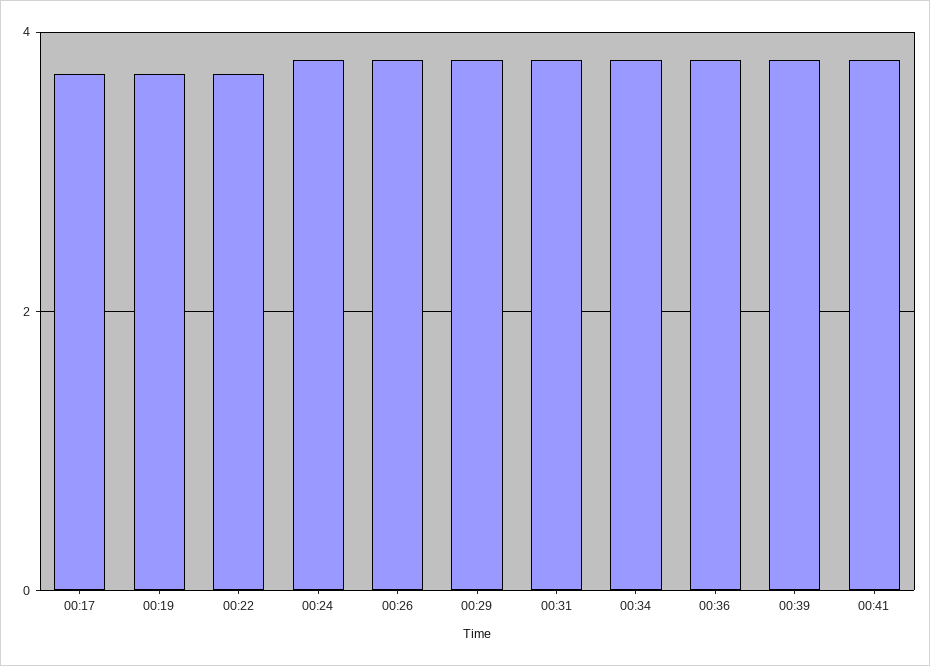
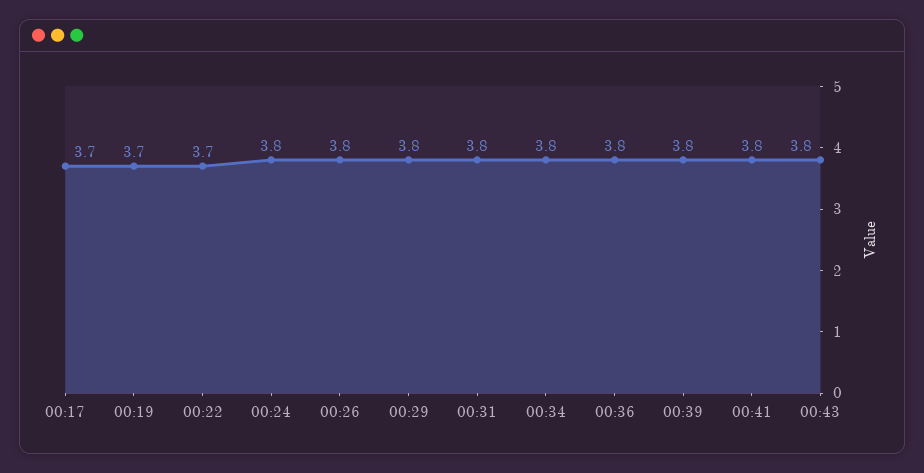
00:43: none -> 3.8

